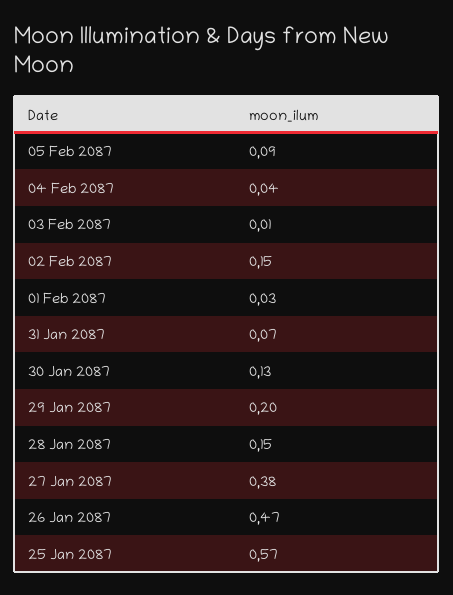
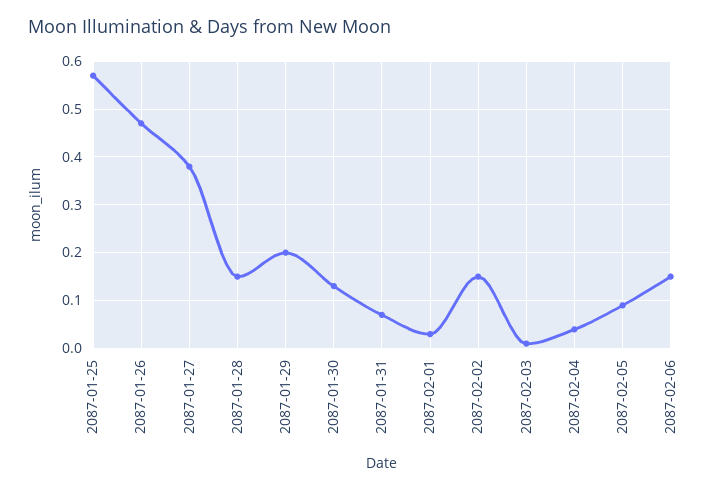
2087-02-06: none -> 0.15

